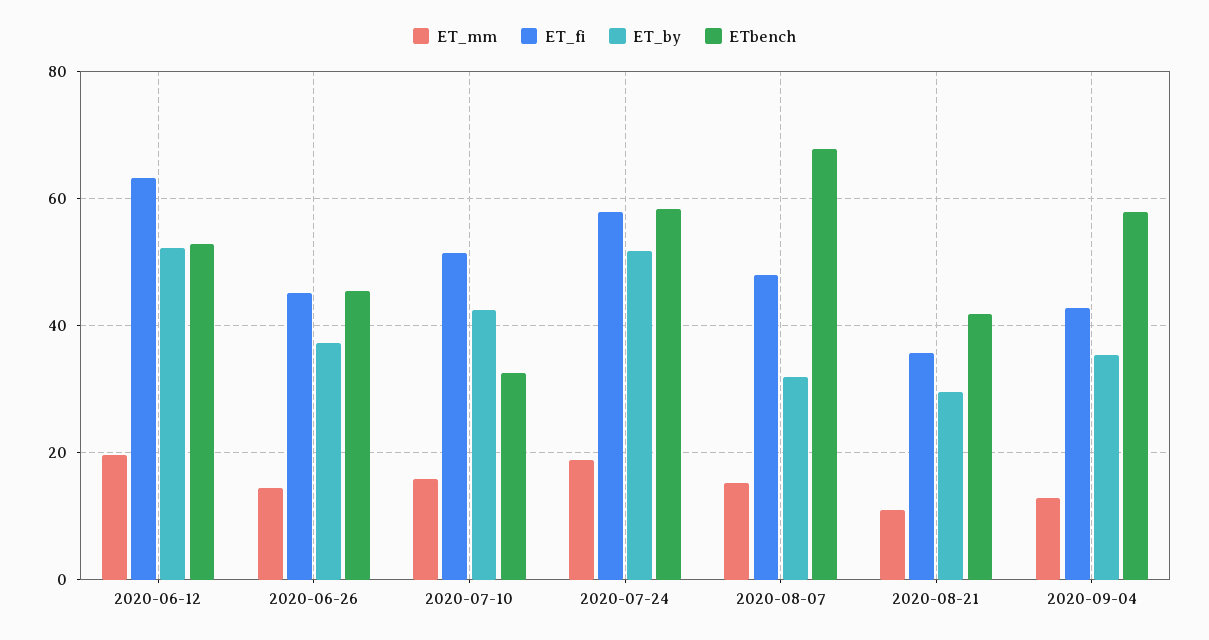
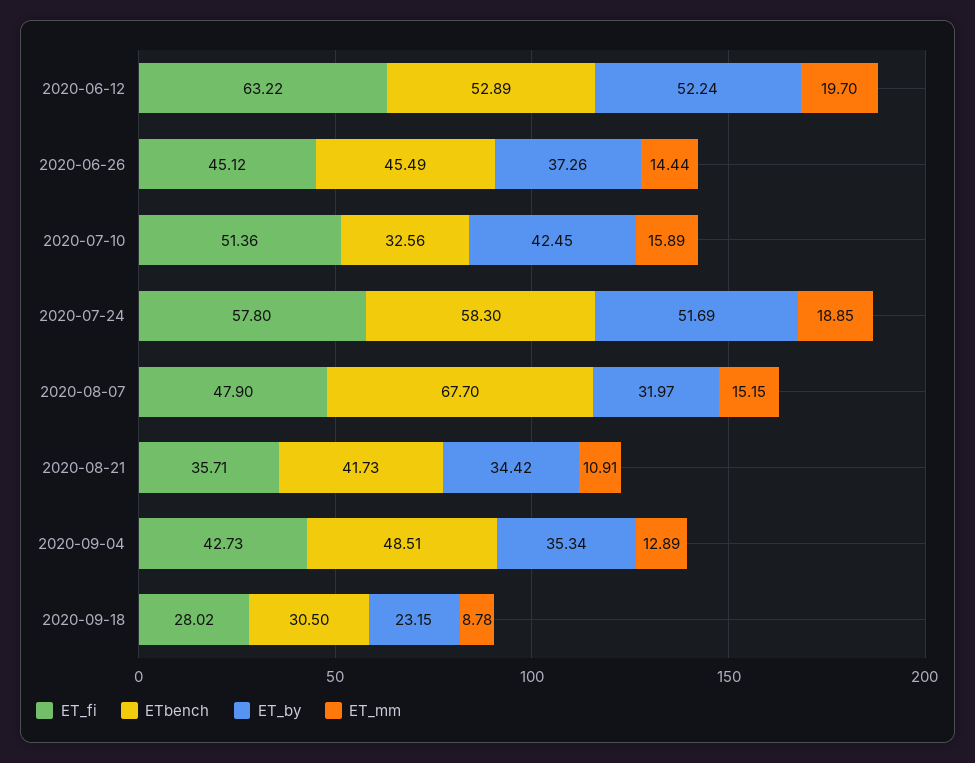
ET_by, 2020-08-21: 30 -> 34.42
ETbench, 2020-09-04: 58 -> 48.51
ET_fi, 2020-09-18: none -> 28.02
ETbench, 2020-09-18: none -> 30.5
ET_by, 2020-09-18: none -> 23.15
ET_mm, 2020-09-18: none -> 8.78

